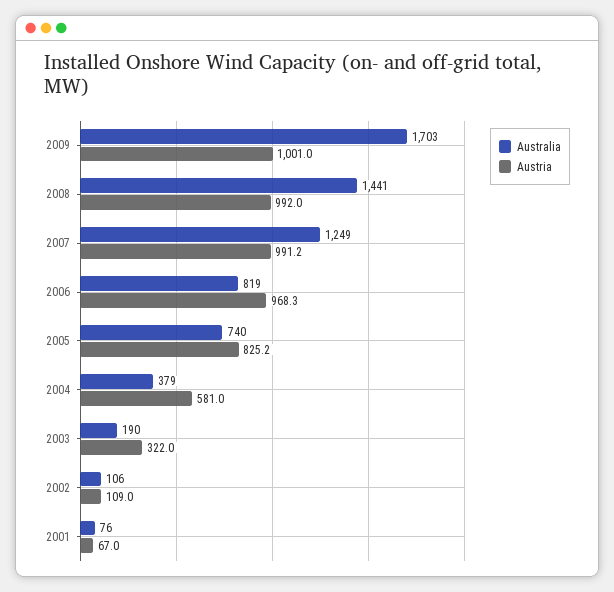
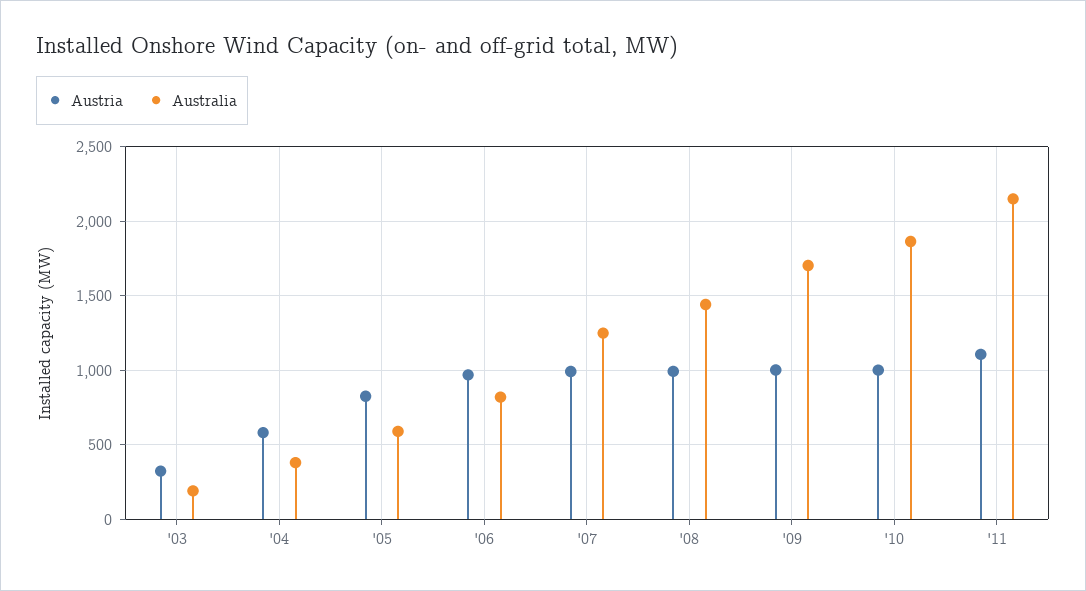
Australia, 2005: 740 -> 600
Australia, 2002: 106 -> none
Austria, 2002: 109 -> none
Australia, 2001: 76 -> none
Austria, 2001: 67 -> none
Austria, '10: none -> 1000
Australia, '10: none -> 1850
Austria, '11: none -> 1100
Australia, '11: none -> 2150

